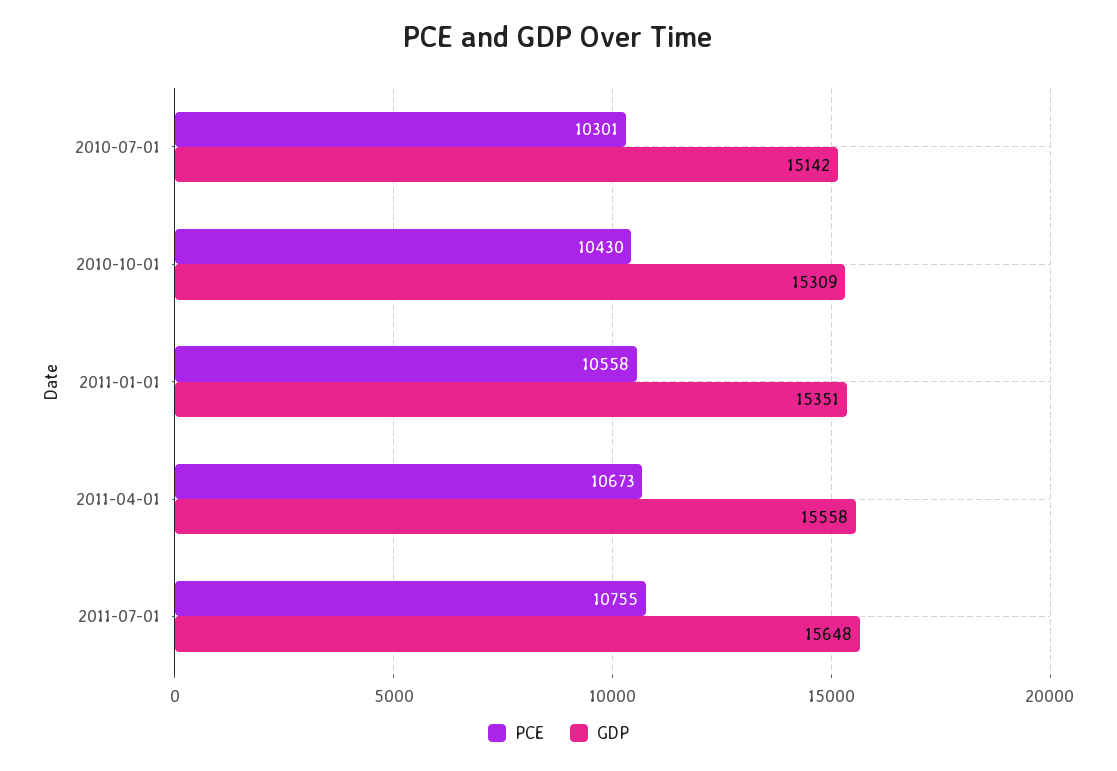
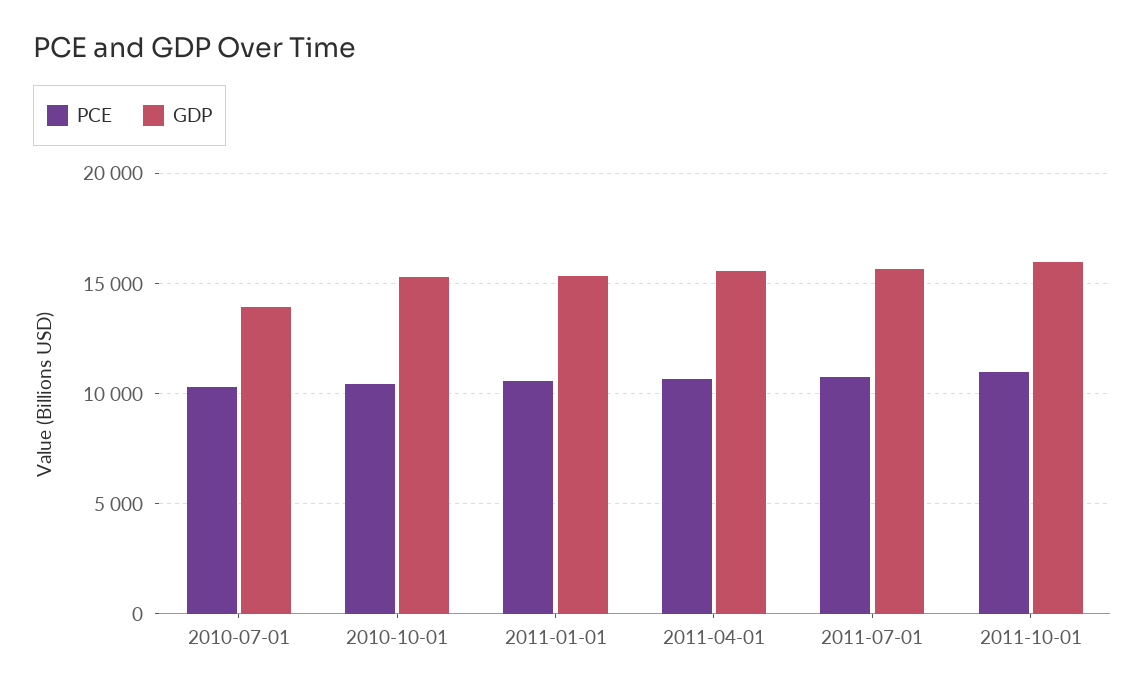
GDP, 2010-07-01: 15142 -> 14000
PCE, 2011-10-01: none -> 11000
GDP, 2011-10-01: none -> 16000

